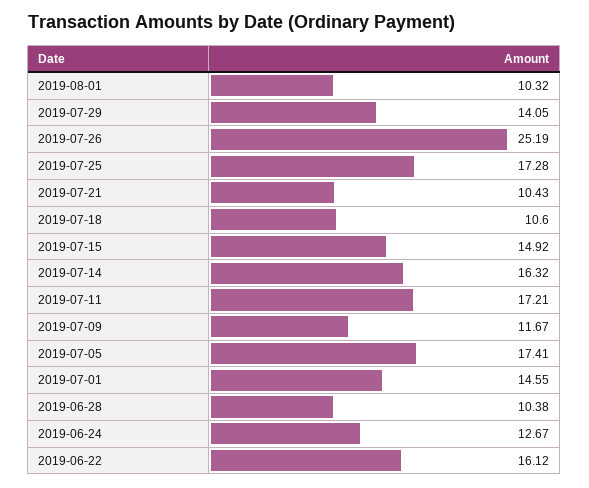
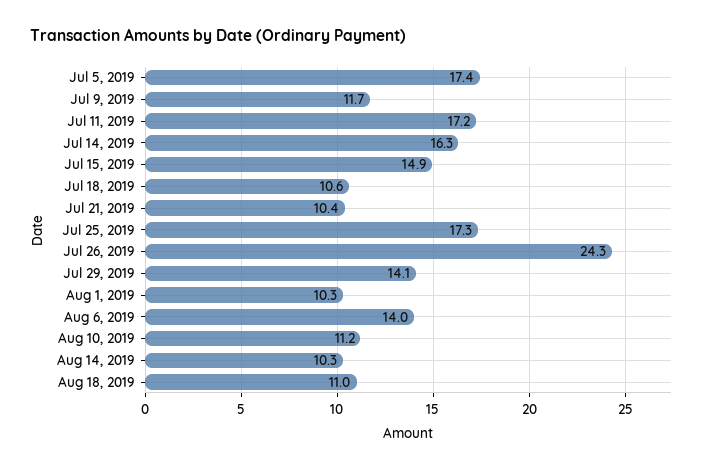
2019-07-26: 25.19 -> 24.3
2019-07-01: 14.55 -> none
2019-06-28: 10.38 -> none
2019-06-24: 12.67 -> none
2019-06-22: 16.12 -> none
Aug 6, 2019: none -> 14
Aug 10, 2019: none -> 11.2
Aug 14, 2019: none -> 10.3
Aug 18, 2019: none -> 11

